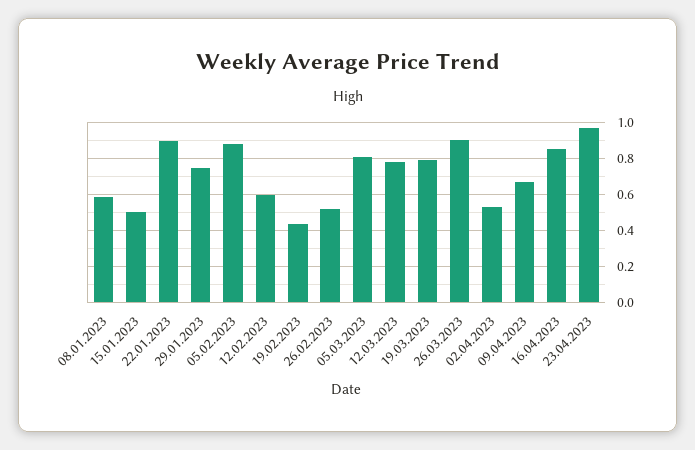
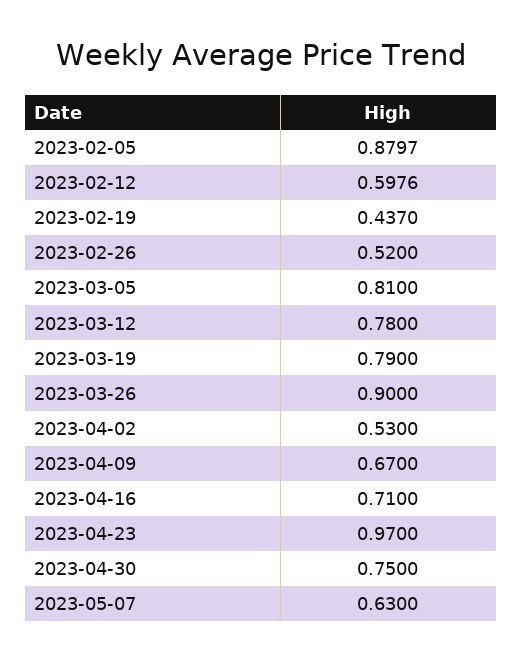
08.01.2023: 0.6 -> none
15.01.2023: 0.5 -> none
22.01.2023: 0.9 -> none
29.01.2023: 0.75 -> none
16.04.2023: 0.85 -> 0.71
2023-04-30: none -> 0.75
2023-05-07: none -> 0.63

